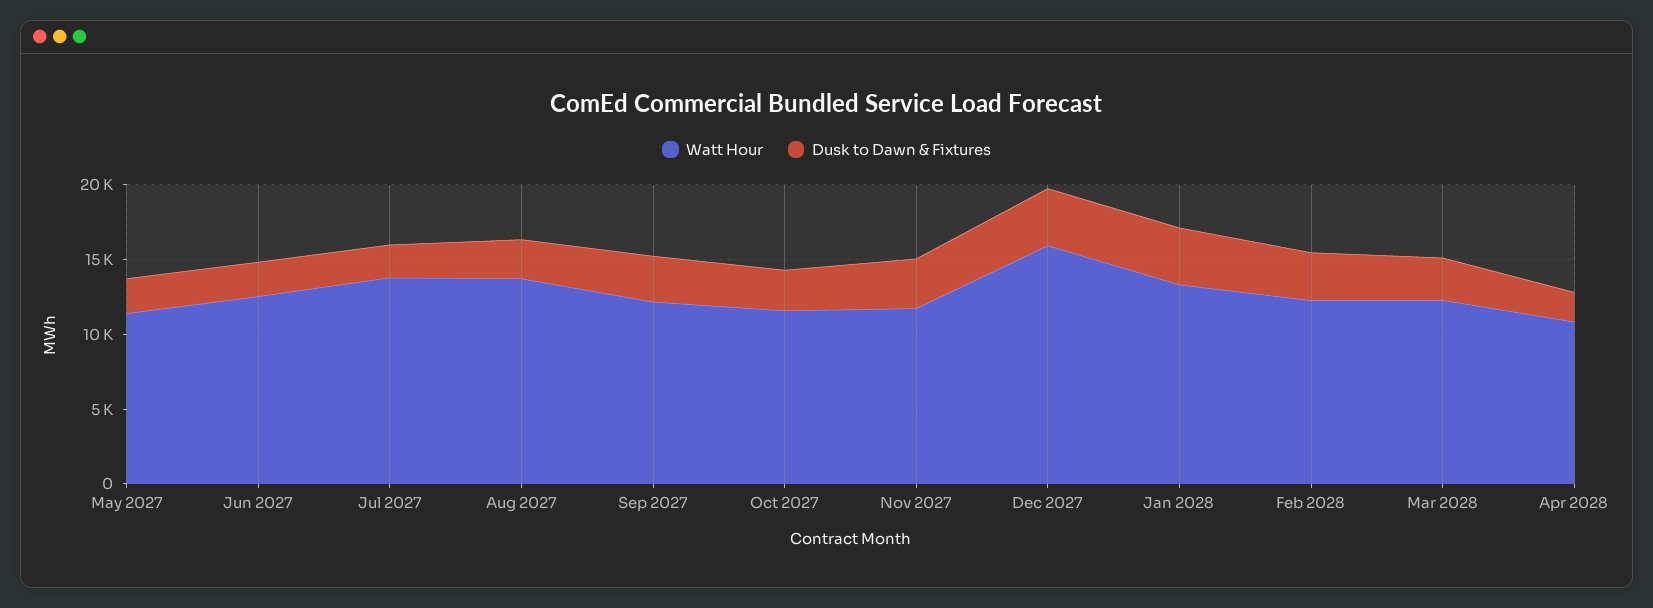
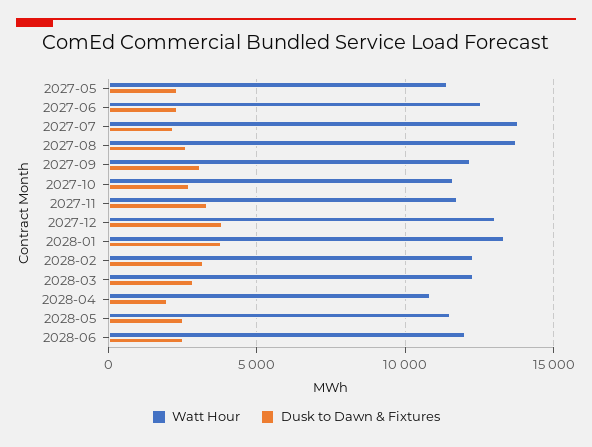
Watt Hour, Dec 2027: 16000 -> 13000
Watt Hour, 2028-05: none -> 11500
Dusk to Dawn & Fixtures, 2028-05: none -> 2500
Watt Hour, 2028-06: none -> 12000
Dusk to Dawn & Fixtures, 2028-06: none -> 2500

